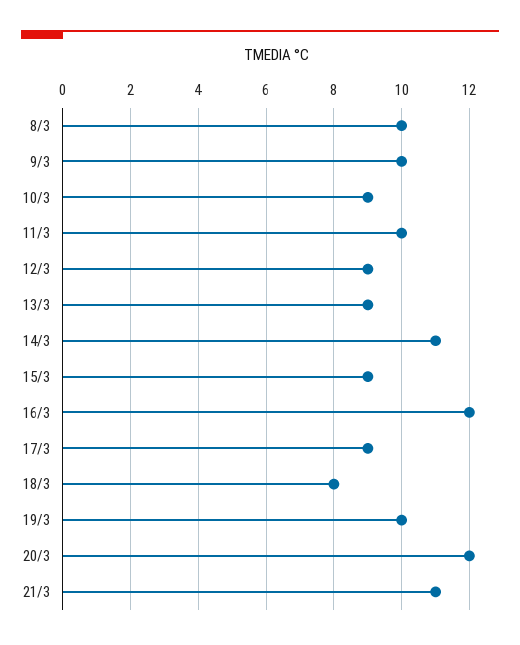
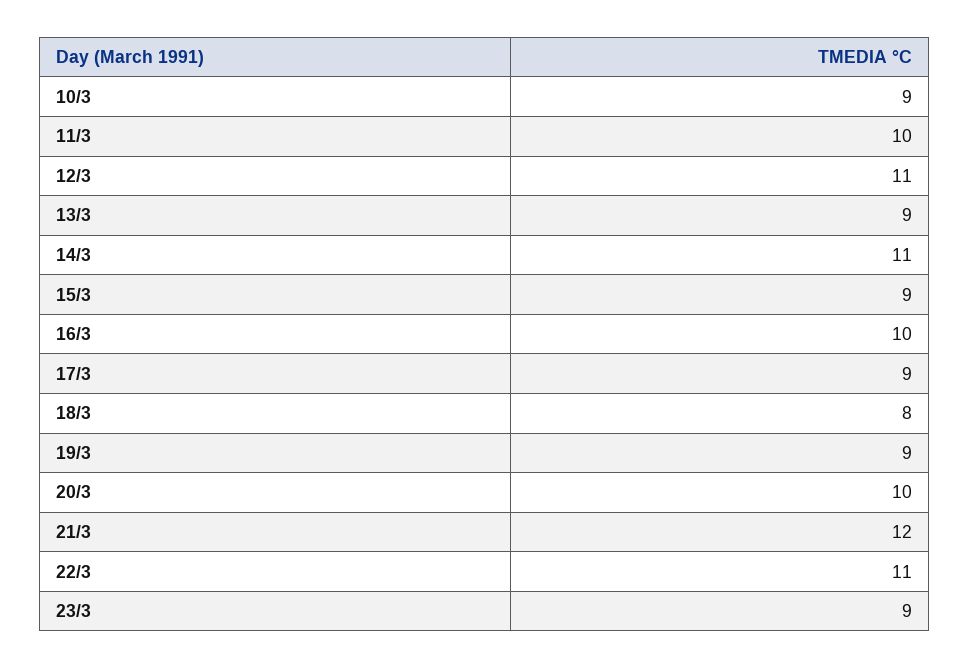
8/3: 10 -> none
9/3: 10 -> none
12/3: 9 -> 11
16/3: 12 -> 10
19/3: 10 -> 9
20/3: 12 -> 10
21/3: 11 -> 12
22/3: none -> 11
23/3: none -> 9

